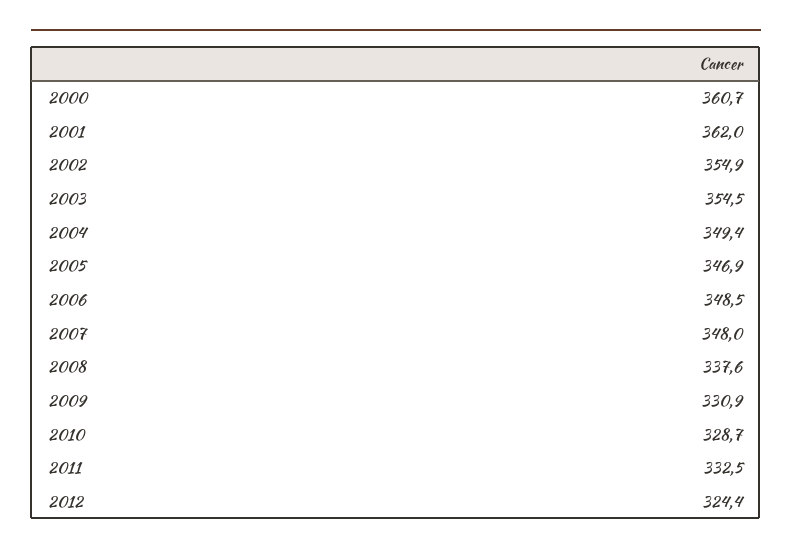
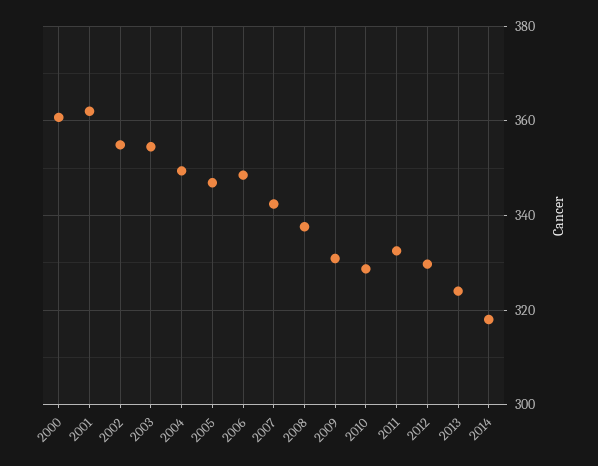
2007: 348 -> 342
2012: 324.4 -> 330
2013: none -> 324
2014: none -> 318

